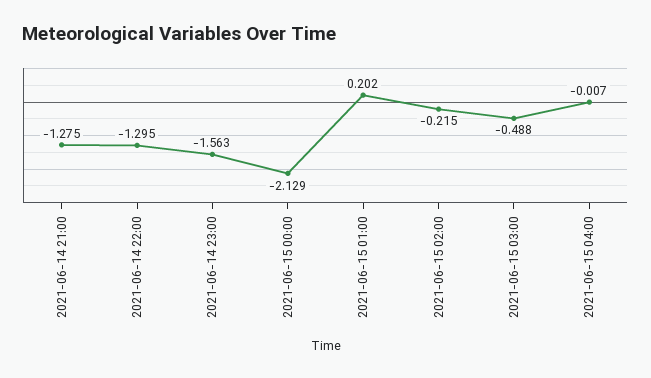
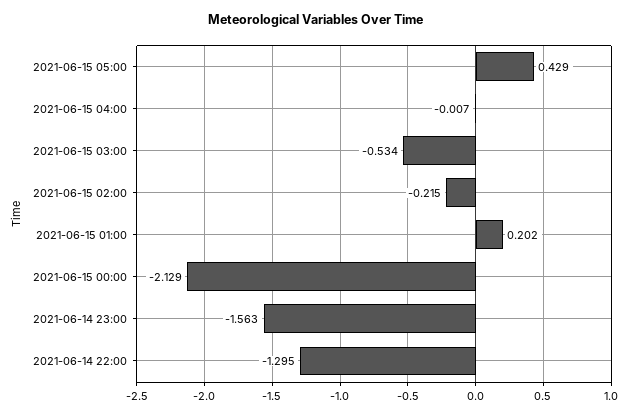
2021-06-14 21:00: -1.275 -> none
2021-06-15 03:00: -0.488 -> -0.534
2021-06-15 05:00: none -> 0.429

